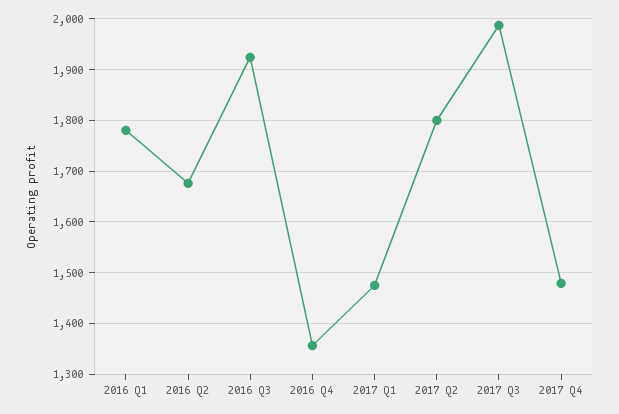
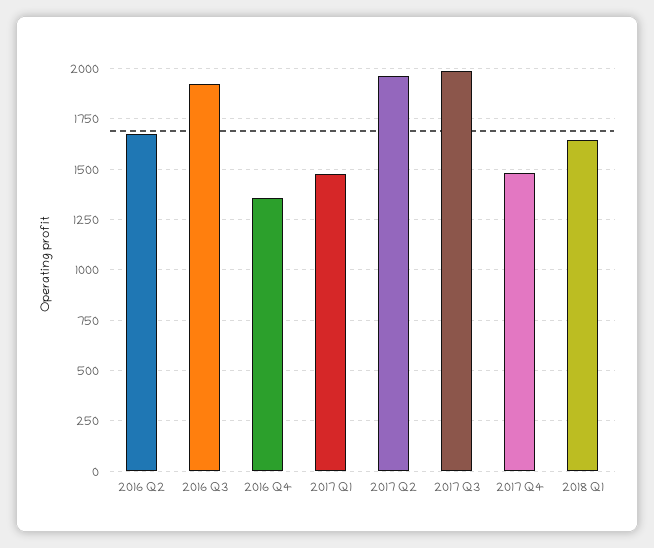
2016 Q1: 1780 -> none
2017 Q2: 1800 -> 1950
2018 Q1: none -> 1650

